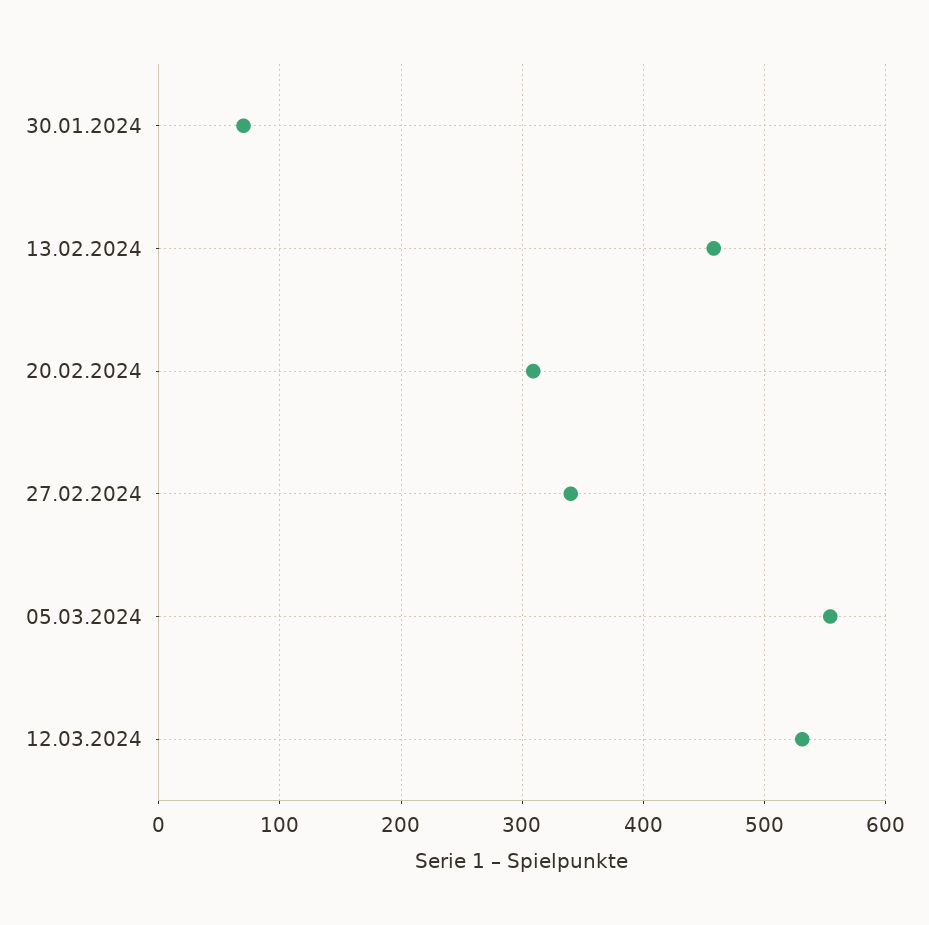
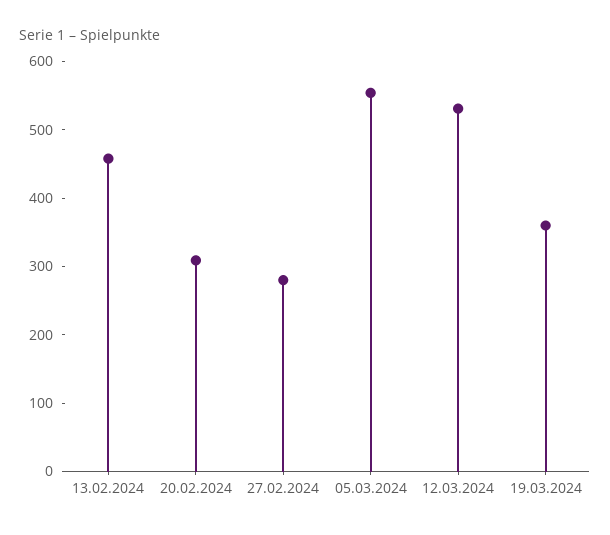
30.01.2024: 70 -> none
27.02.2024: 340 -> 280
19.03.2024: none -> 360

